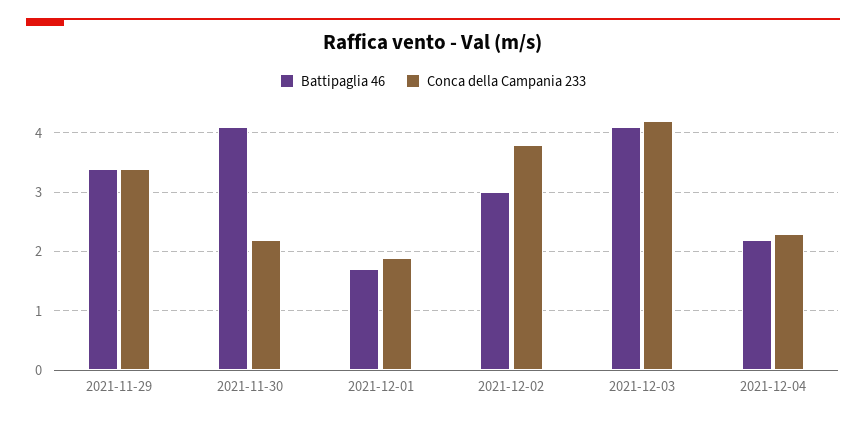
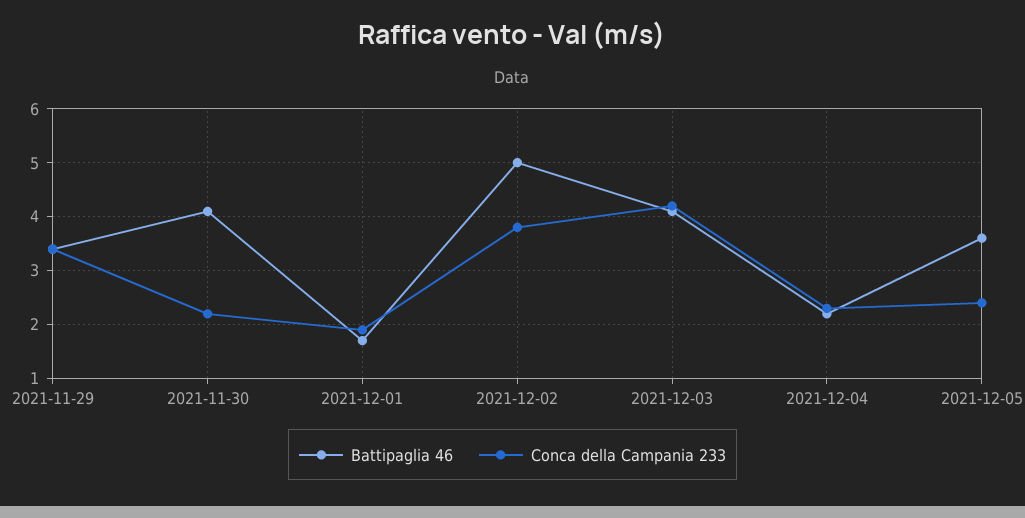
Battipaglia 46, 2021-12-02: 3 -> 5
Battipaglia 46, 2021-12-05: none -> 3.5
Conca della Campania 233, 2021-12-05: none -> 2.5

